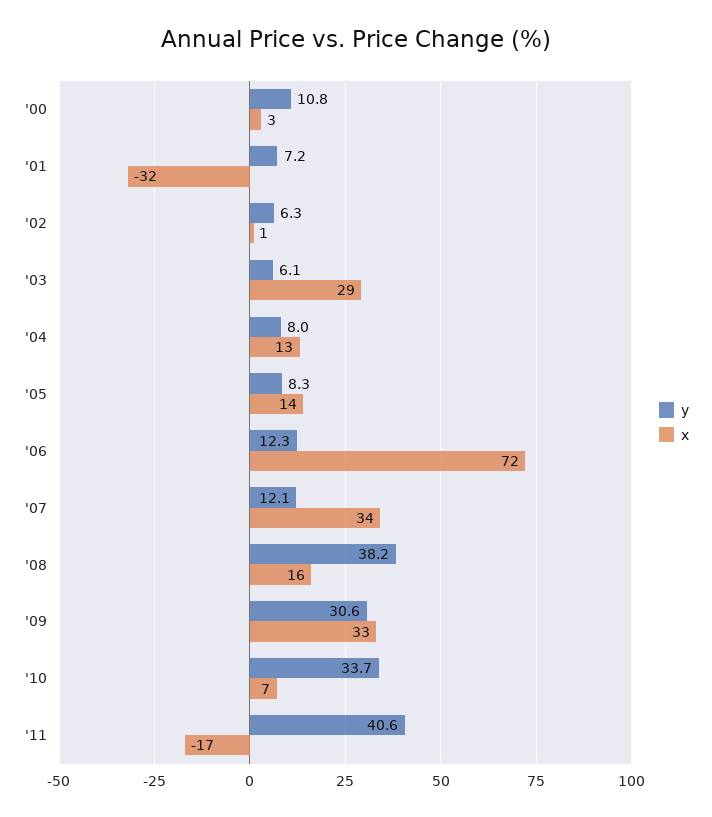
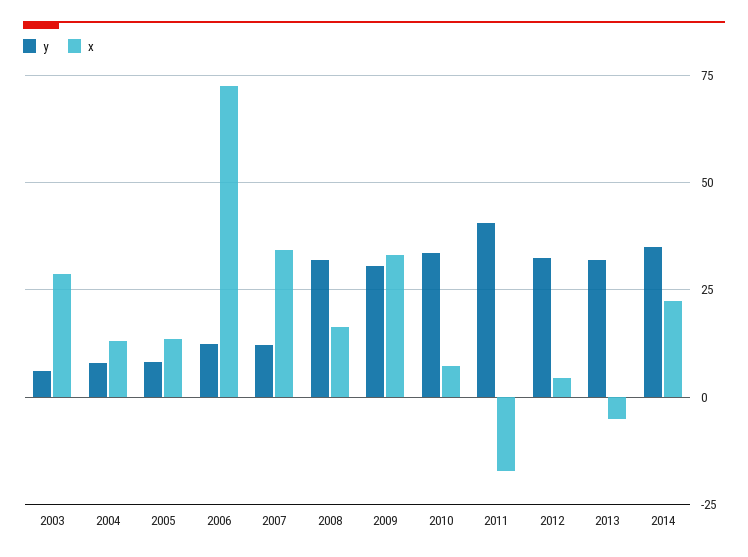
y, '00: 10.8 -> none
x, '00: 3 -> none
y, '01: 7.2 -> none
x, '01: -32 -> none
y, '02: 6.3 -> none
x, '02: 1 -> none
y, '08: 38.2 -> 32.5
y, 2012: none -> 32.5
x, 2012: none -> 5
y, 2013: none -> 32.5
x, 2013: none -> -5
y, 2014: none -> 35
x, 2014: none -> 22.5

